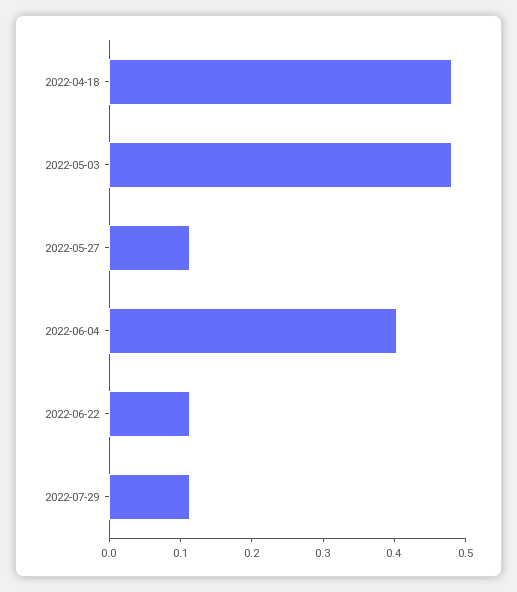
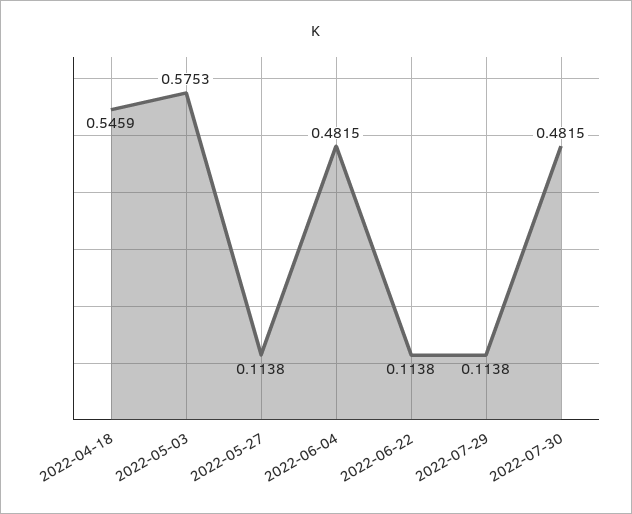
2022-04-18: 0.48 -> 0.5459
2022-05-03: 0.48 -> 0.5753
2022-06-04: 0.4 -> 0.4815
2022-07-30: none -> 0.4815

